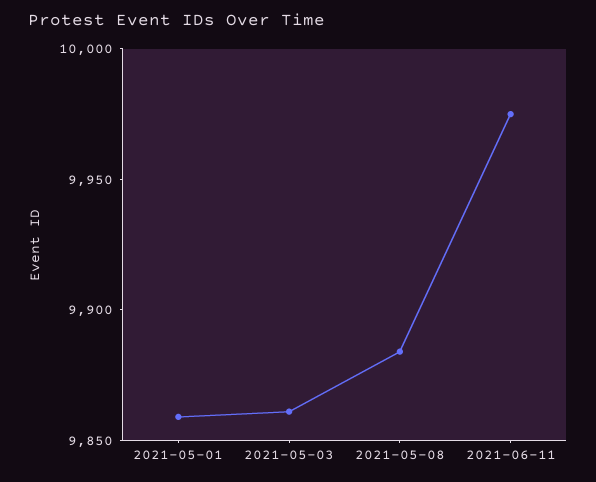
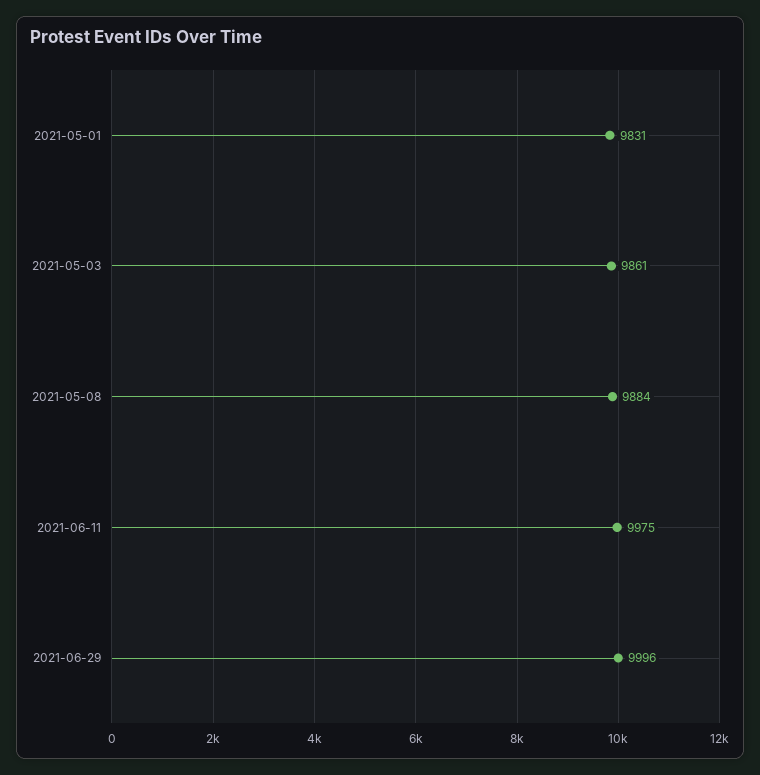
2021-05-01: 9860 -> 9831
2021-06-29: none -> 9996

